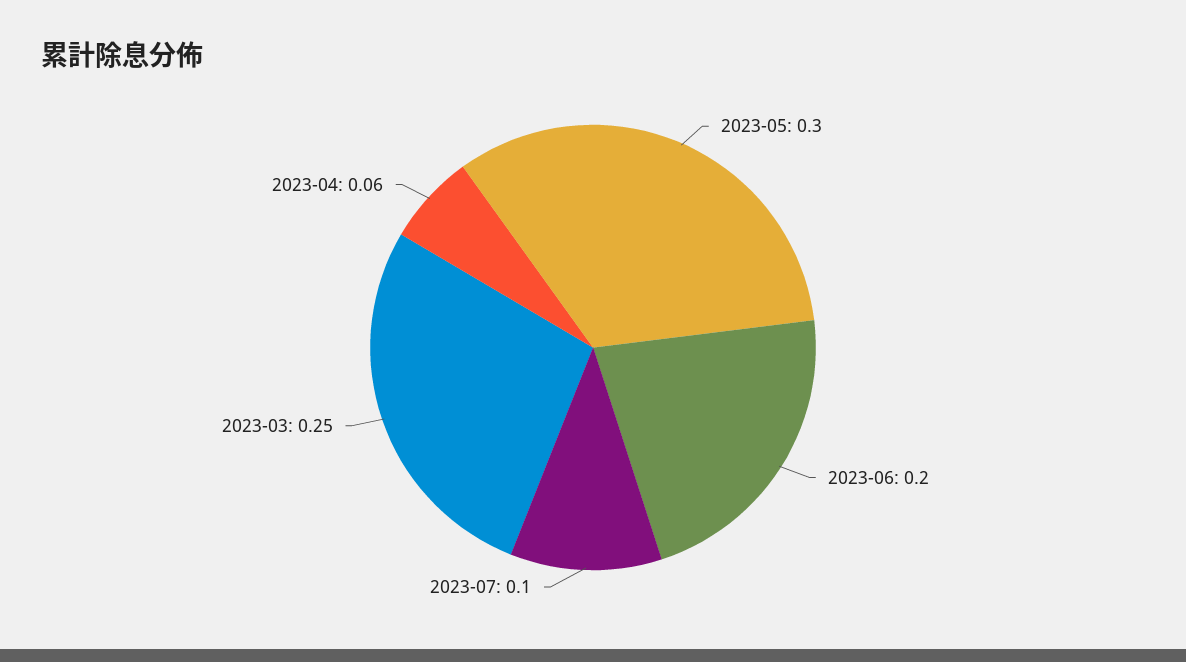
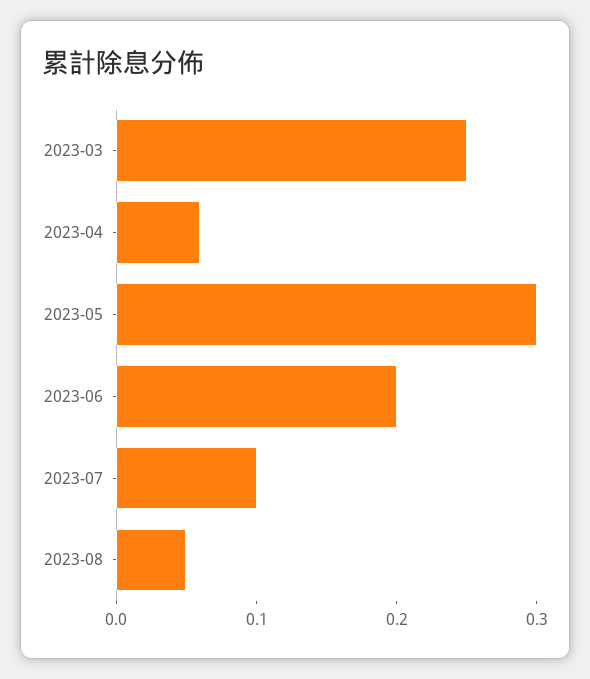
2023-08: none -> 0.05

